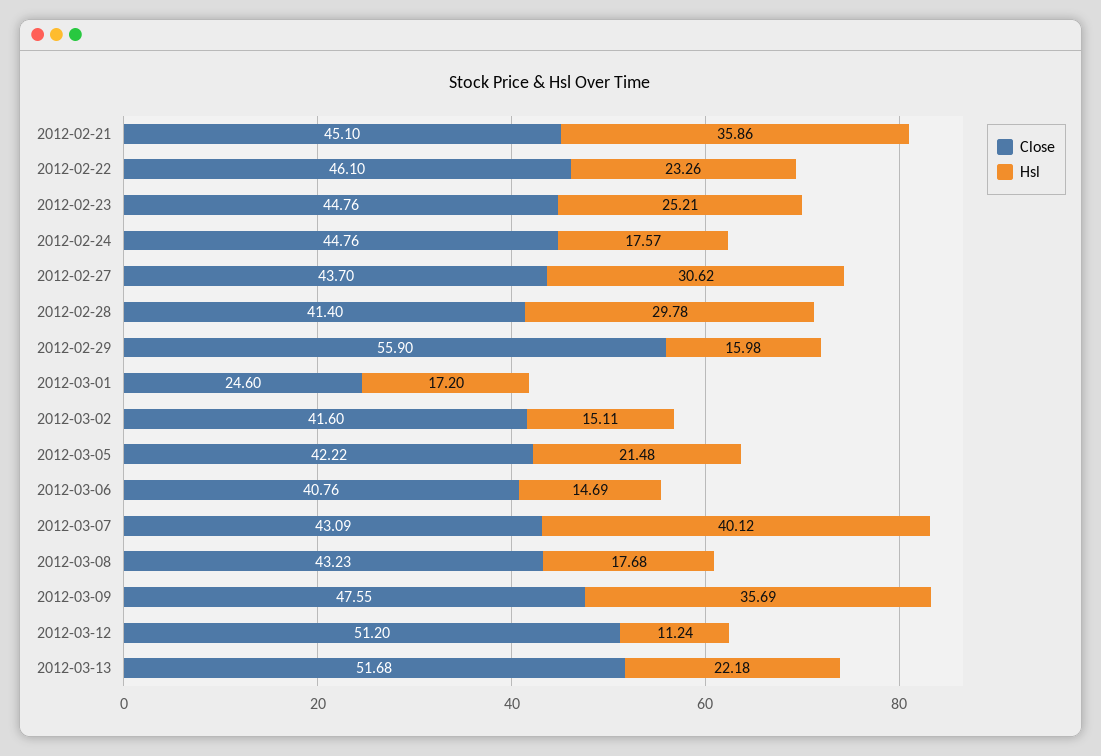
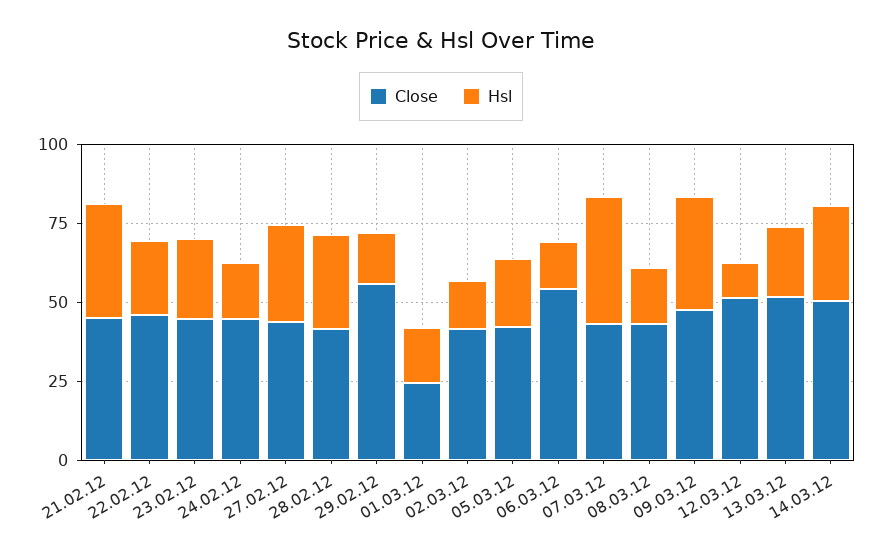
Close, 2012-03-06: 40.76 -> 55
Close, 14.03.12: none -> 50
Hsl, 14.03.12: none -> 30

